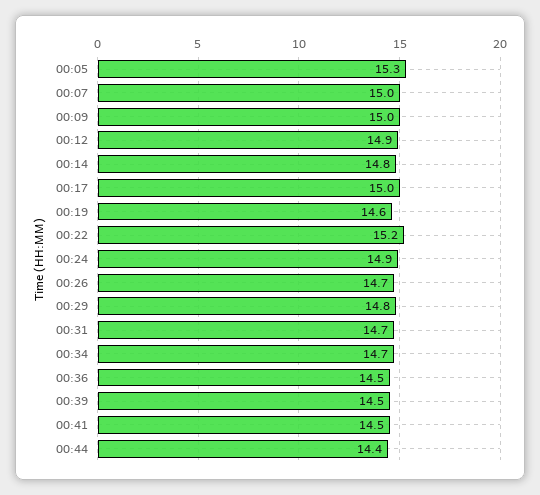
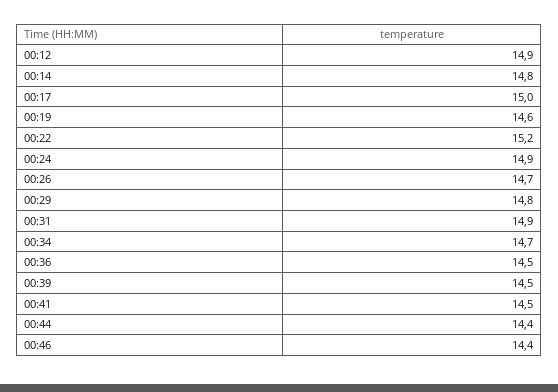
00:05: 15.3 -> none
00:07: 15 -> none
00:09: 15 -> none
00:31: 14.7 -> 14.9
00:46: none -> 14.4

